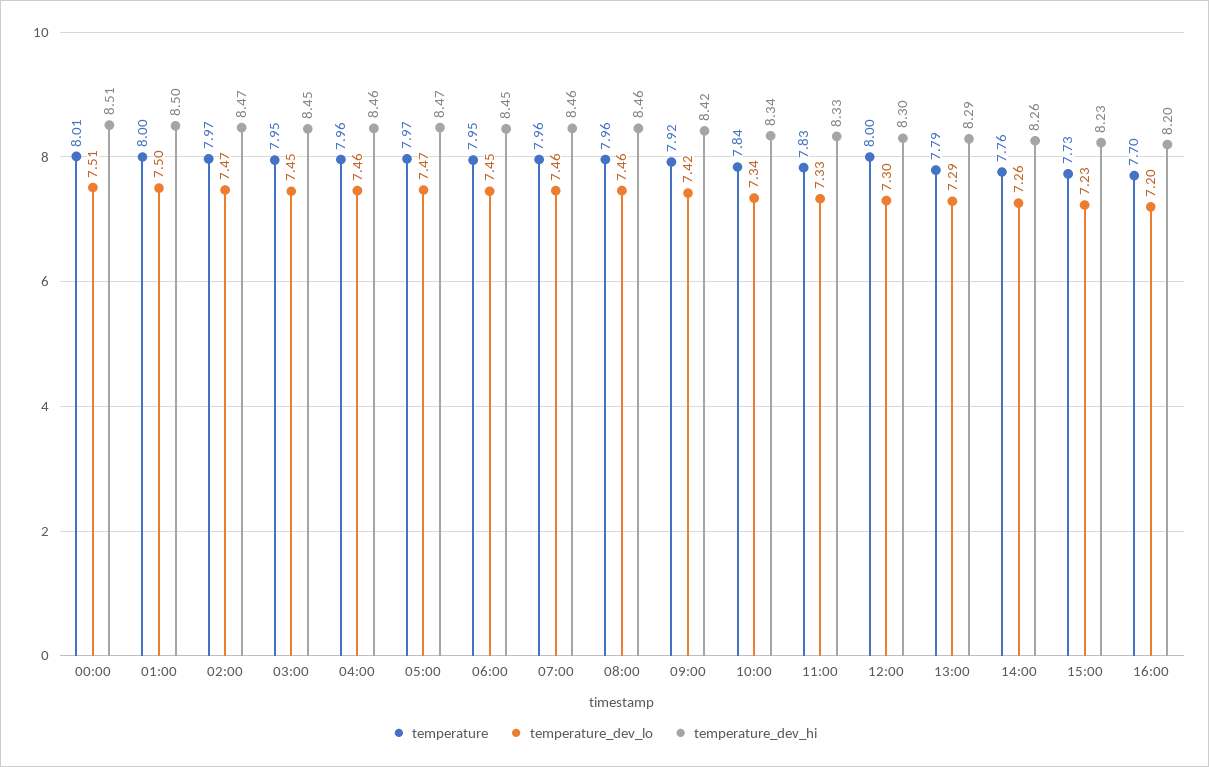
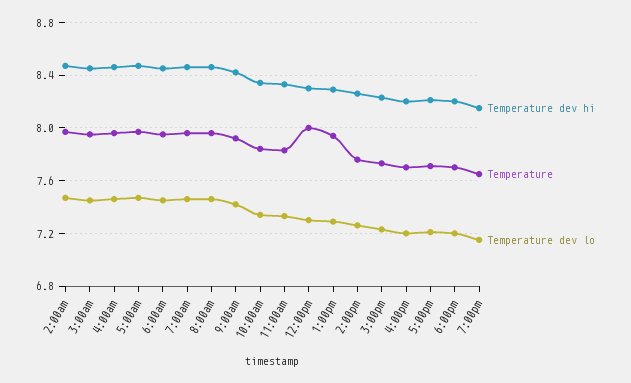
temperature, 00:00: 8.01 -> none
temperature_dev_lo, 00:00: 7.51 -> none
temperature_dev_hi, 00:00: 8.51 -> none
temperature, 01:00: 8 -> none
temperature_dev_lo, 01:00: 7.5 -> none
temperature_dev_hi, 01:00: 8.5 -> none
temperature, 13:00: 7.79 -> 7.95
temperature_dev_hi, 5:00pm: none -> 8.2
temperature, 5:00pm: none -> 7.7
temperature_dev_lo, 5:00pm: none -> 7.2
temperature_dev_hi, 6:00pm: none -> 8.2
temperature, 6:00pm: none -> 7.7
temperature_dev_lo, 6:00pm: none -> 7.2
temperature_dev_hi, 7:00pm: none -> 8.15
temperature, 7:00pm: none -> 7.65
temperature_dev_lo, 7:00pm: none -> 7.15

